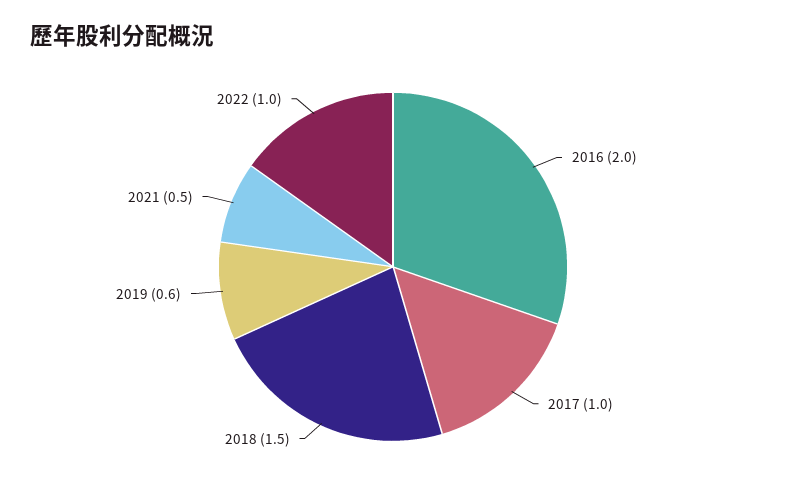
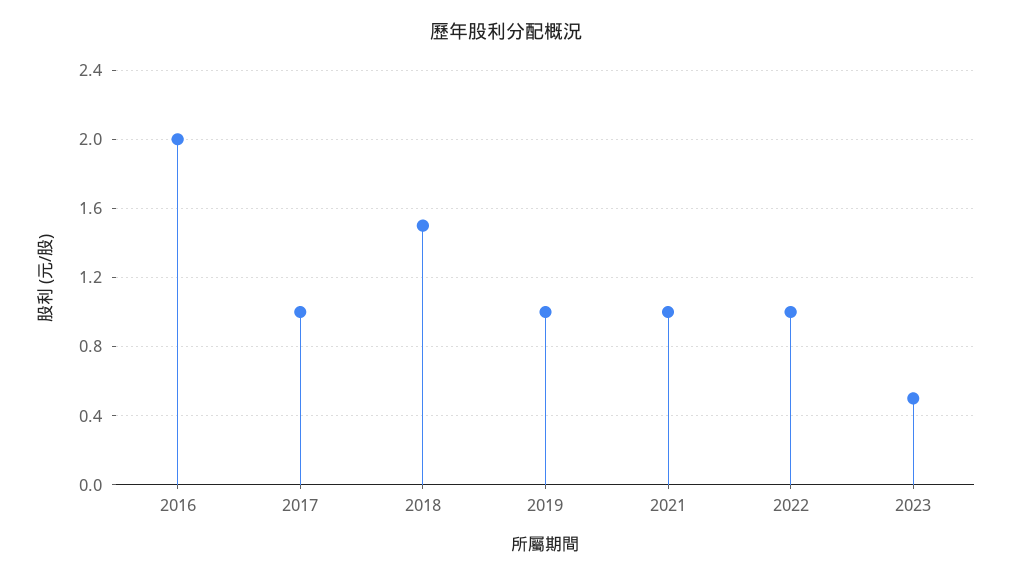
2019: 0.6 -> 1
2021: 0.5 -> 1
2023: none -> 0.5

